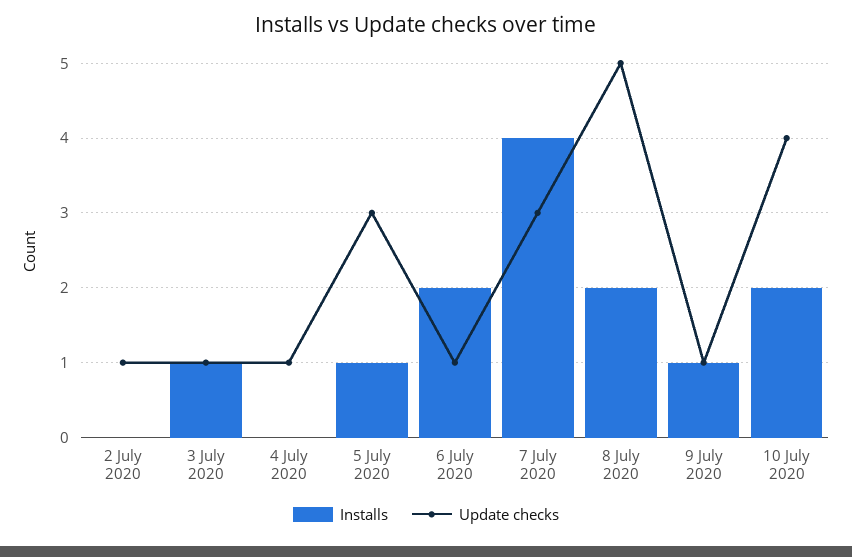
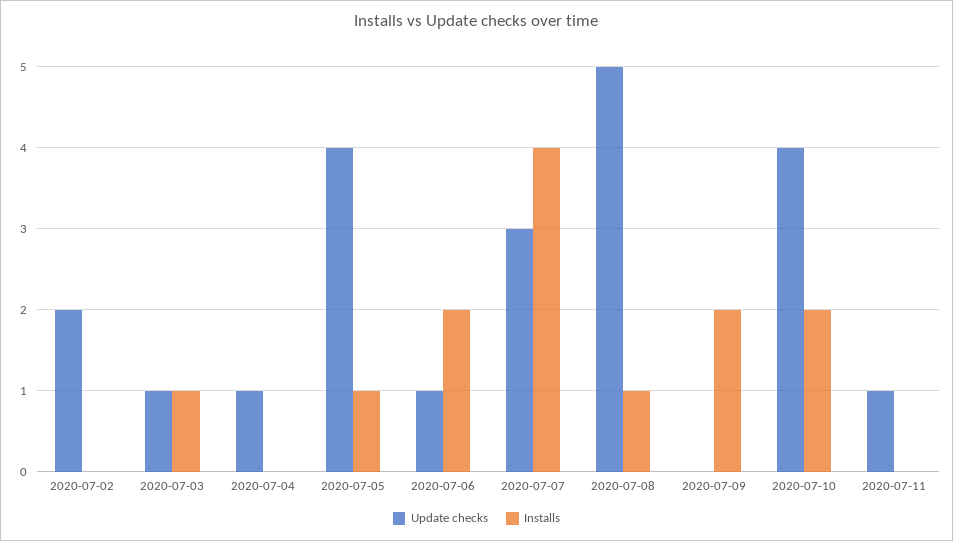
Update checks, 2 July 2020: 1 -> 2
Update checks, 5 July 2020: 3 -> 4
Installs, 8 July 2020: 2 -> 1
Installs, 9 July 2020: 1 -> 2
Update checks, 9 July 2020: 1 -> 0
Update checks, 2020-07-11: none -> 1
Installs, 2020-07-11: none -> 0

